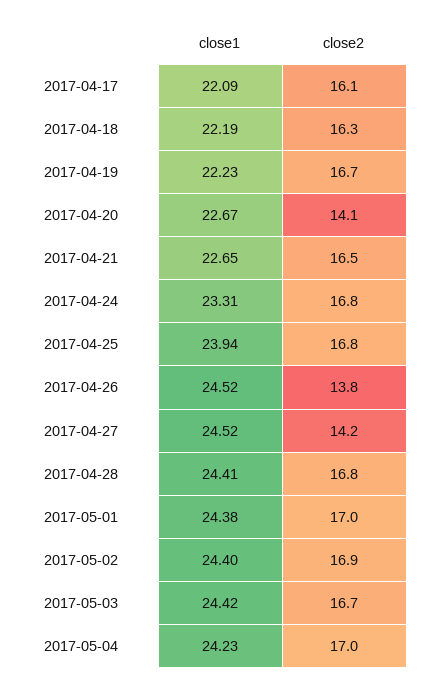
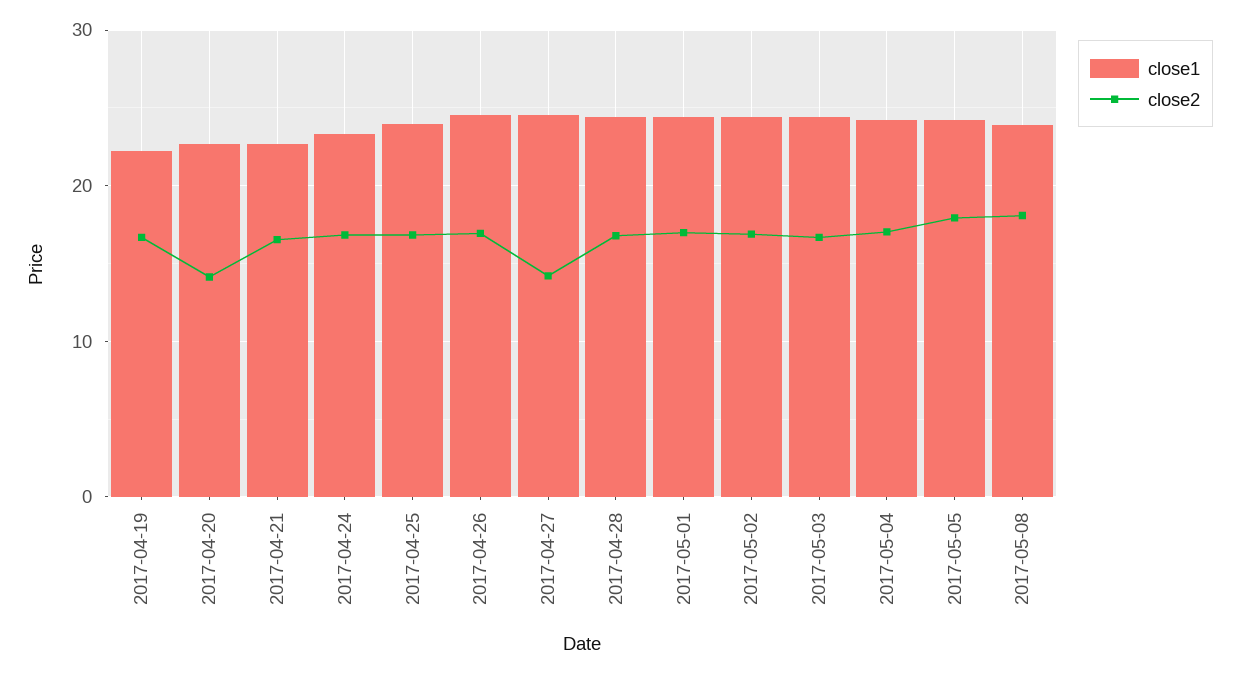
close1, 2017-04-17: 22.09 -> none
close2, 2017-04-17: 16.1 -> none
close1, 2017-04-18: 22.19 -> none
close2, 2017-04-18: 16.3 -> none
close2, 2017-04-26: 13.8 -> 17
close1, 2017-05-05: none -> 24
close2, 2017-05-05: none -> 18
close1, 2017-05-08: none -> 24
close2, 2017-05-08: none -> 18

